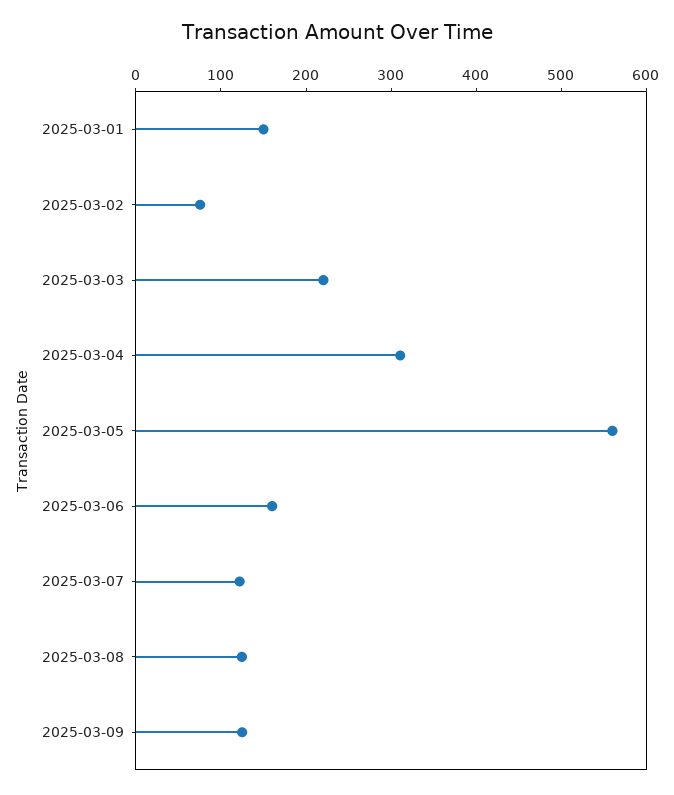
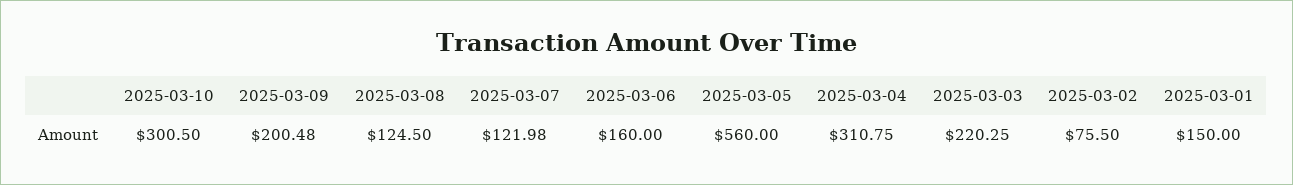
2025-03-09: 120 -> 200.48
2025-03-10: none -> 300.5

